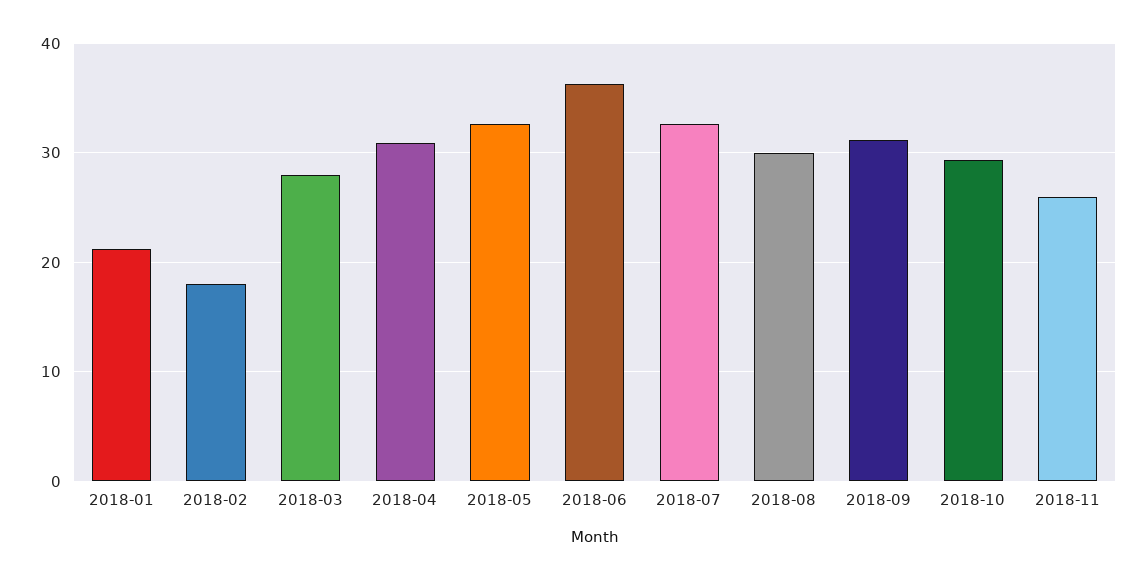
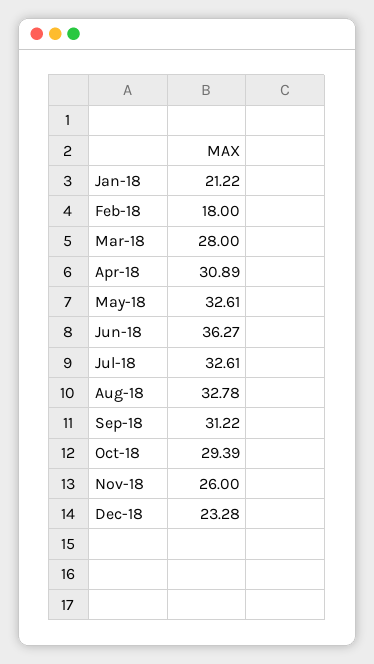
2018-08: 30 -> 32.78
Dec-18: none -> 23.28

